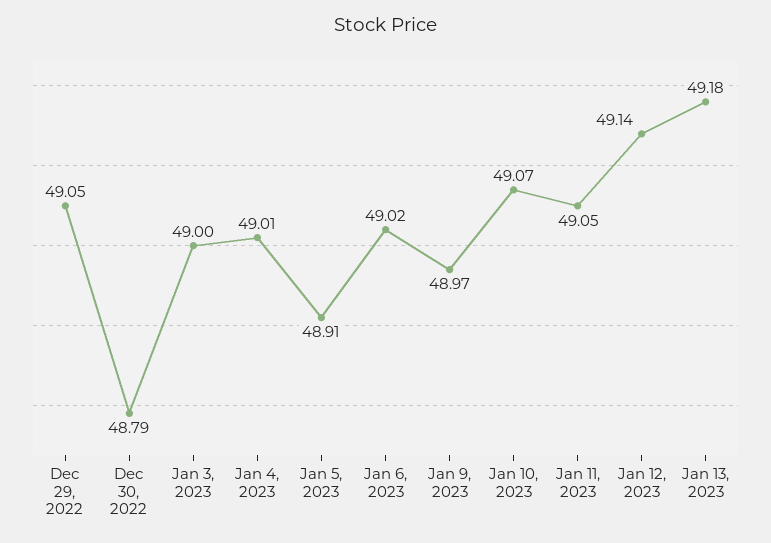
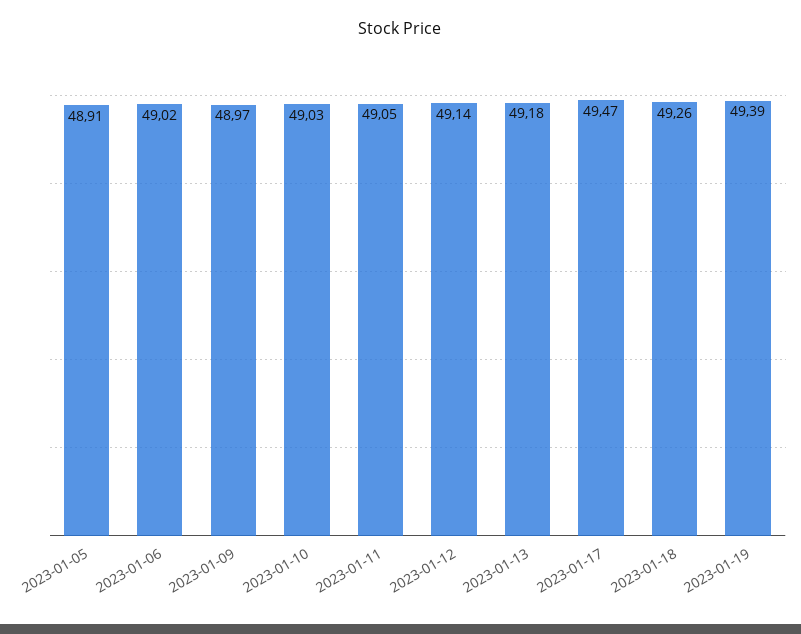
Dec 29, 2022: 49.05 -> none
Dec 30, 2022: 48.79 -> none
Jan 3, 2023: 49 -> none
Jan 4, 2023: 49.01 -> none
Jan 10, 2023: 49.07 -> 49.03
2023-01-17: none -> 49.47
2023-01-18: none -> 49.26
2023-01-19: none -> 49.39

